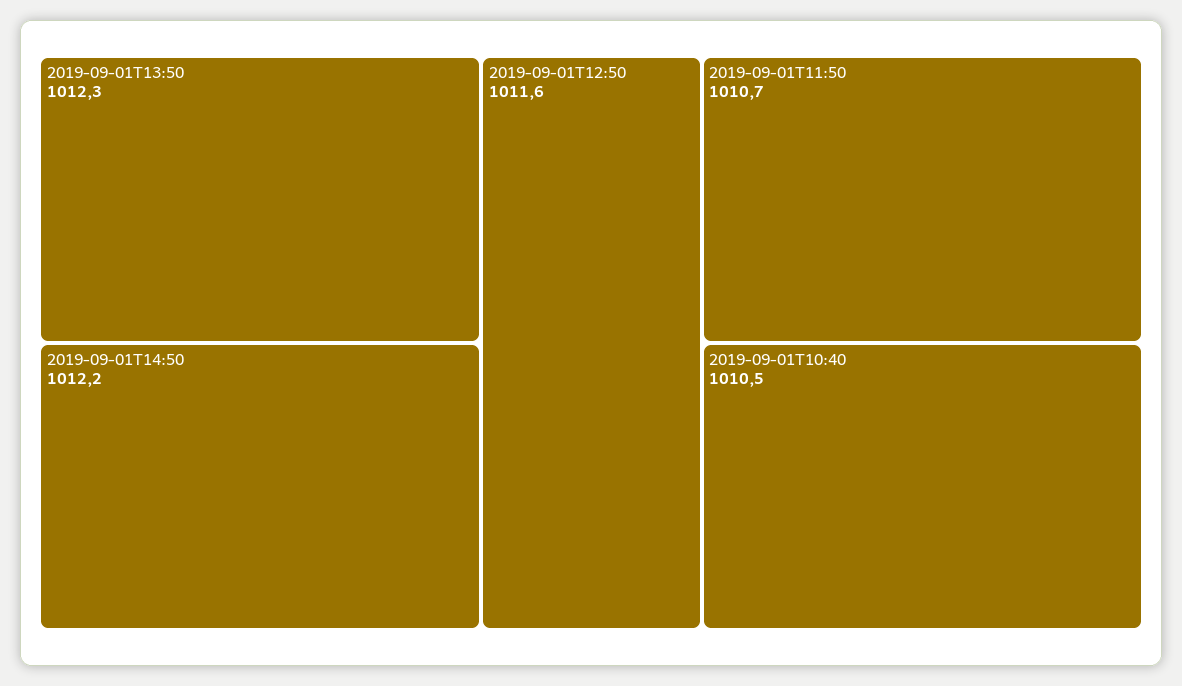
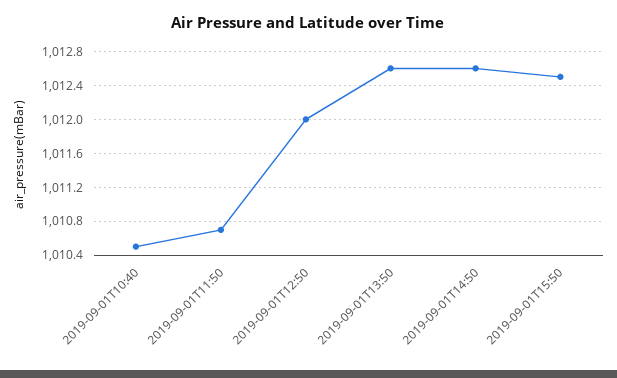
2019-09-01T13:50: 1012.3 -> 1012.6
2019-09-01T14:50: 1012.2 -> 1012.6
2019-09-01T12:50: 1011.6 -> 1012
2019-09-01T15:50: none -> 1012.5

